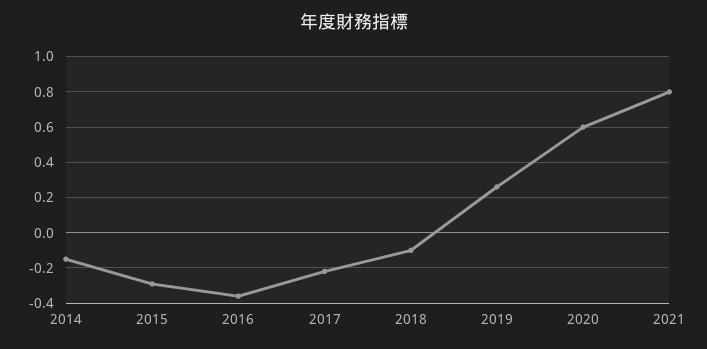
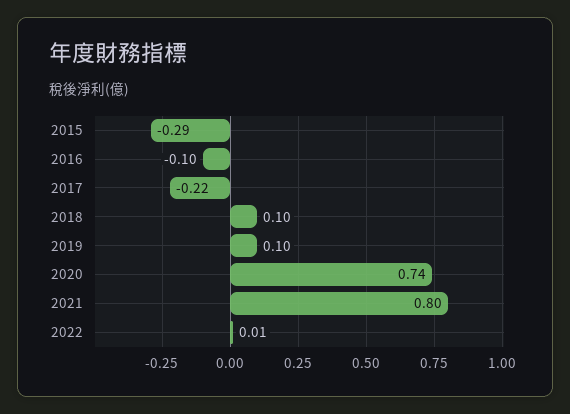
2014: -0.15 -> none
2016: -0.35 -> -0.1
2018: -0.1 -> 0.1
2019: 0.25 -> 0.1
2020: 0.6 -> 0.74
2022: none -> 0.01

